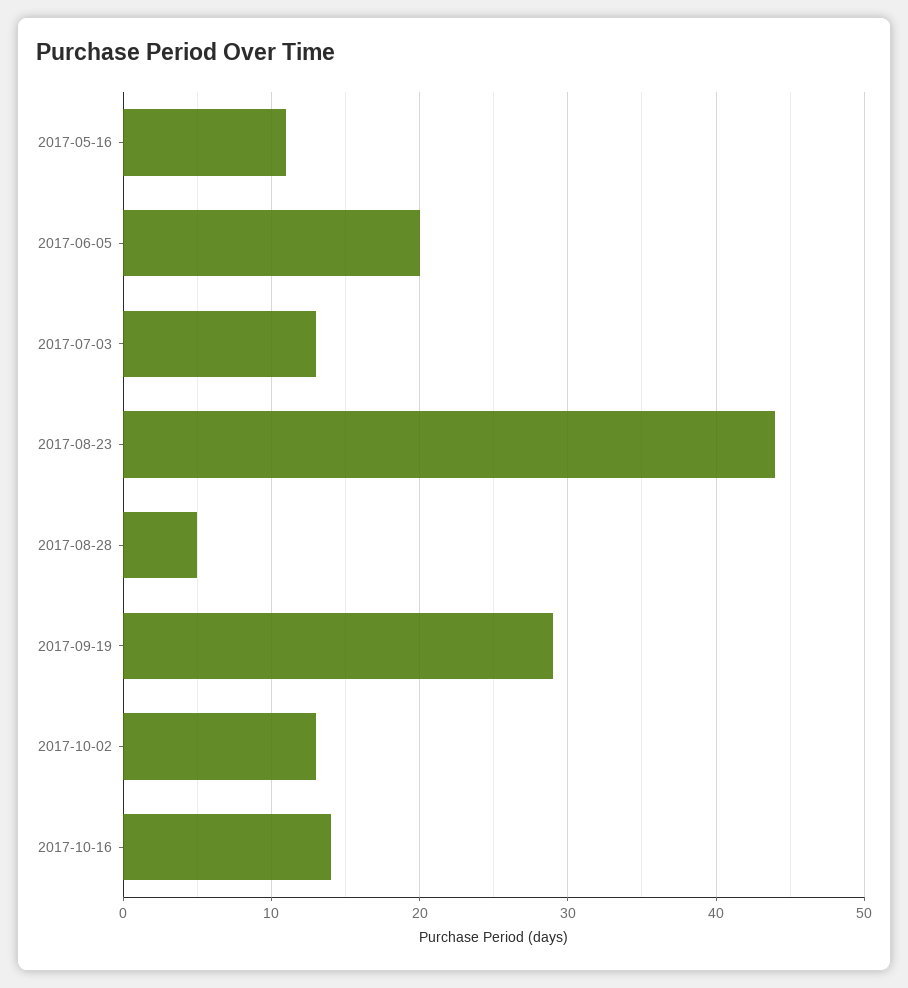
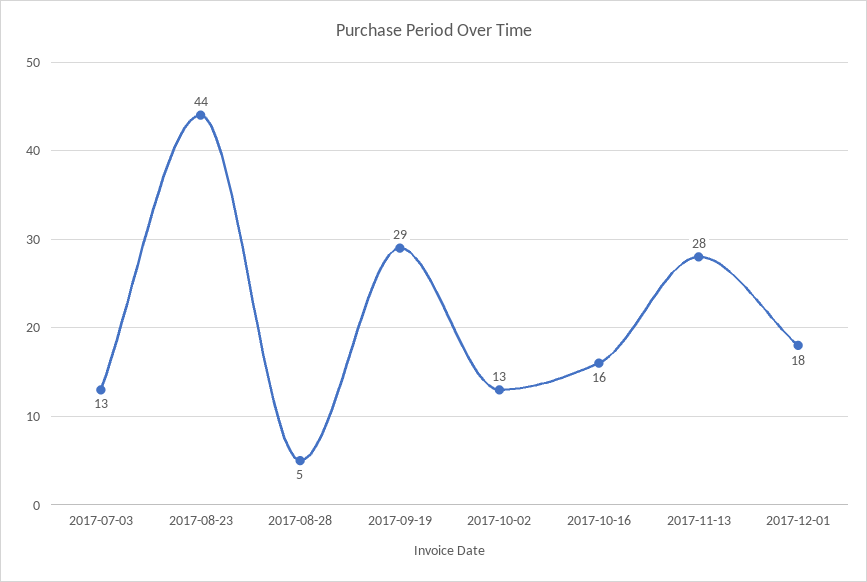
2017-05-16: 11 -> none
2017-06-05: 20 -> none
2017-10-16: 14 -> 16
2017-11-13: none -> 28
2017-12-01: none -> 18

